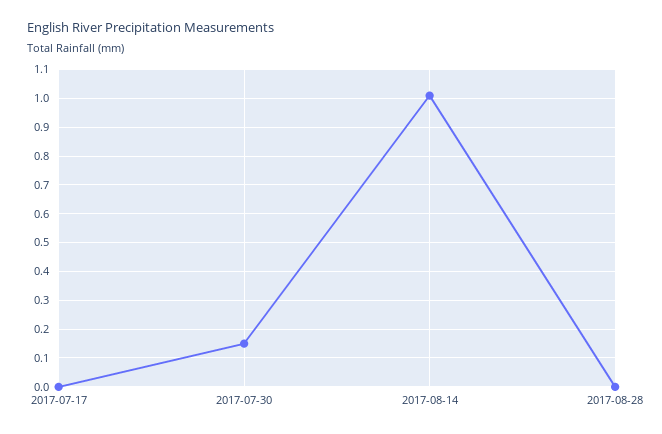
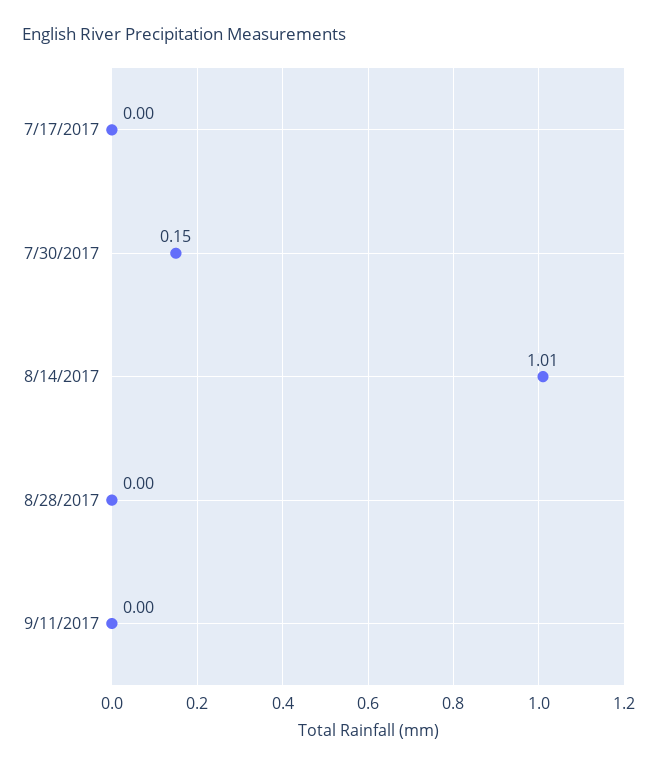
9/11/2017: none -> 0

